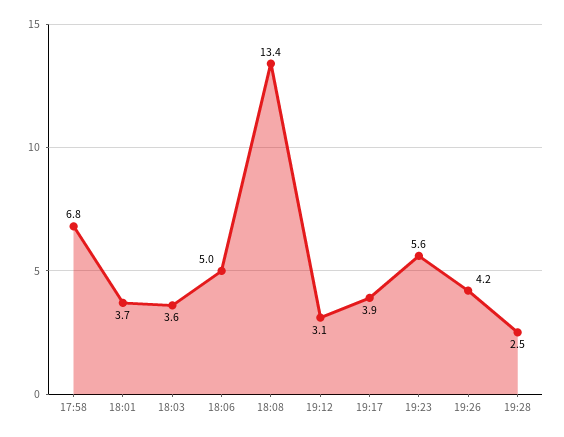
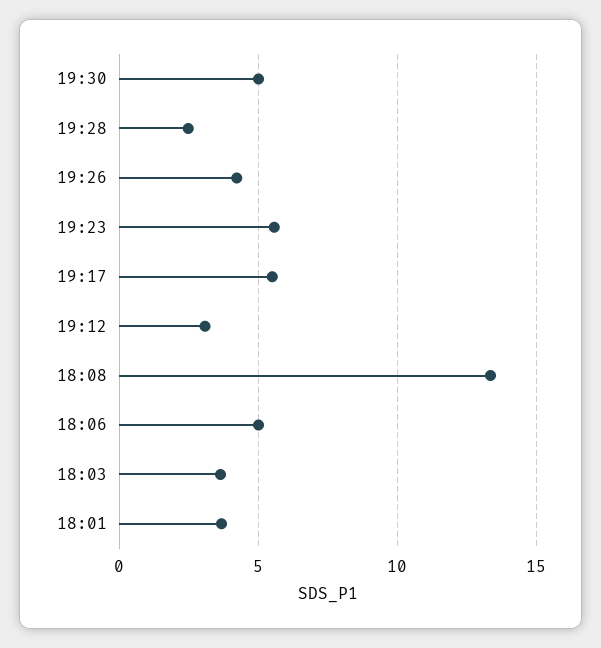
17:58: 6.8 -> none
19:17: 3.9 -> 5.5
19:30: none -> 5

